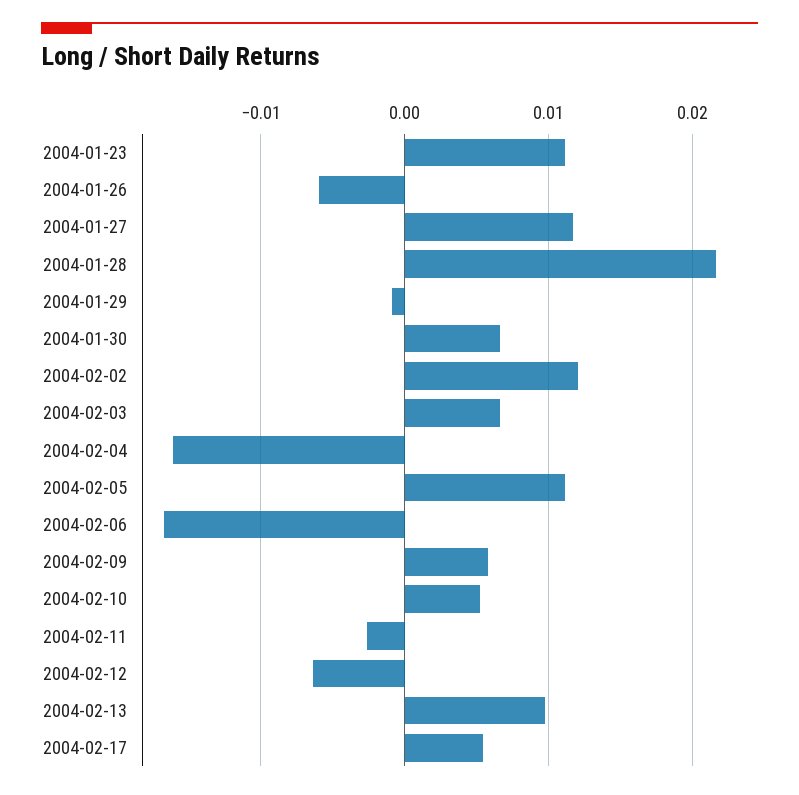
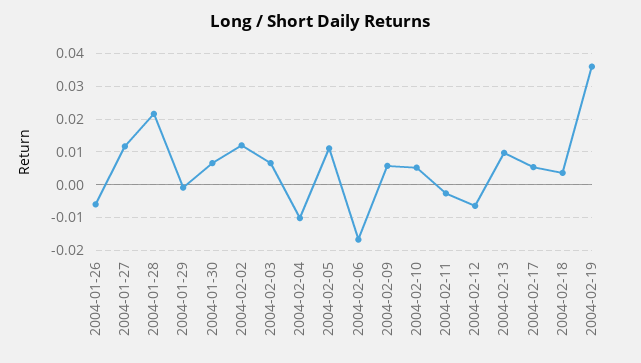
2004-01-23: 0.011 -> none
2004-02-04: -0.016 -> -0.01
2004-02-18: none -> 0.004
2004-02-19: none -> 0.036

